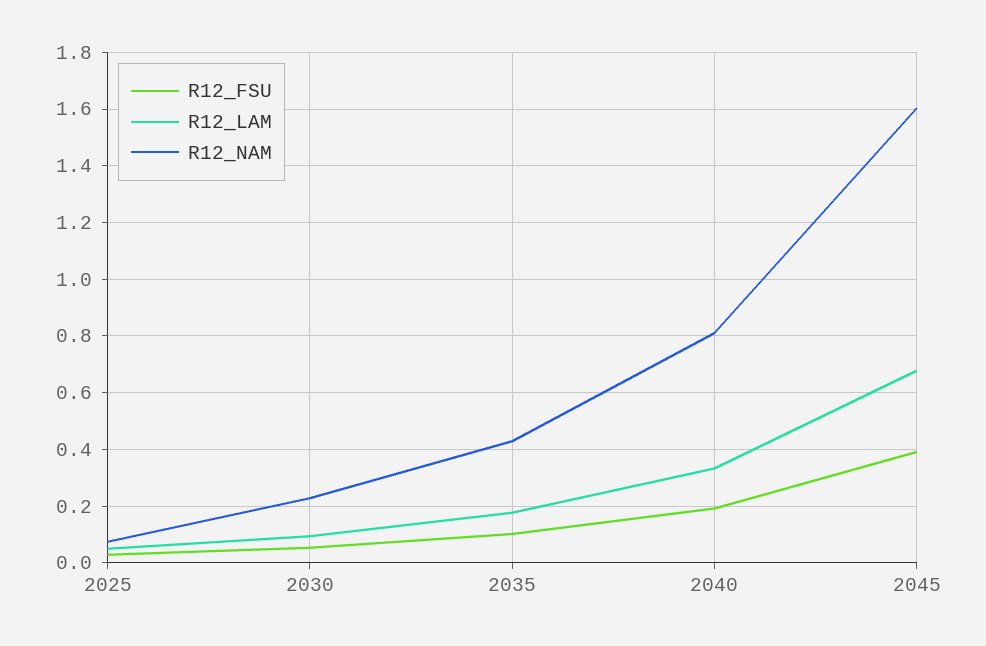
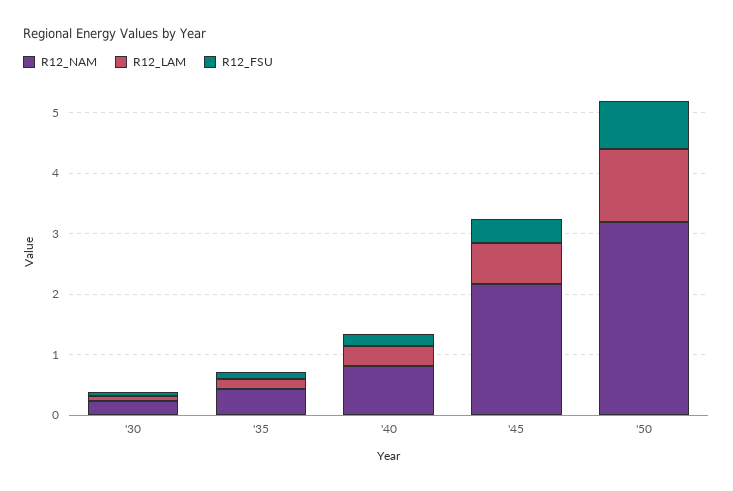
R12_FSU, 2025: 0.025 -> none
R12_LAM, 2025: 0.05 -> none
R12_NAM, 2025: 0.075 -> none
R12_NAM, 2045: 1.6 -> 2.2
R12_NAM, '50: none -> 3.2
R12_LAM, '50: none -> 1.2
R12_FSU, '50: none -> 0.8

